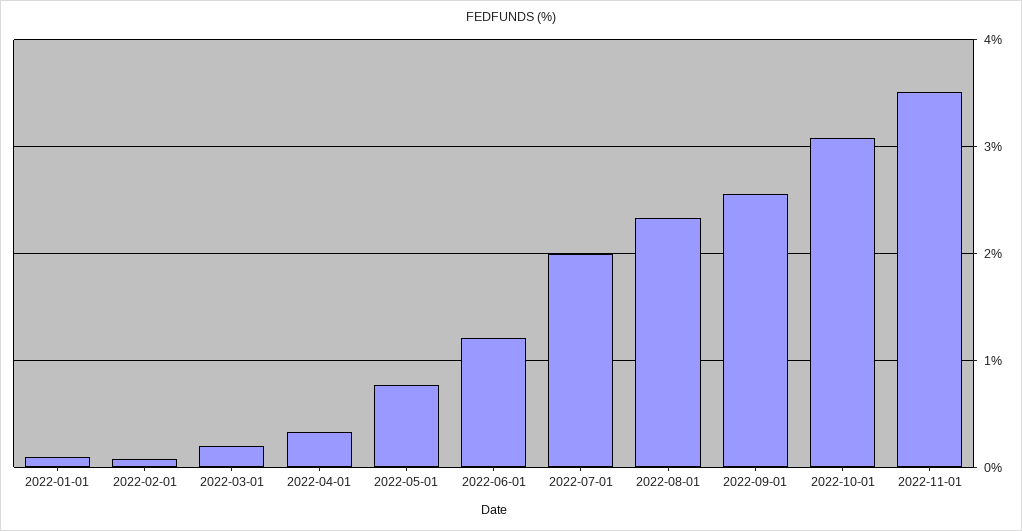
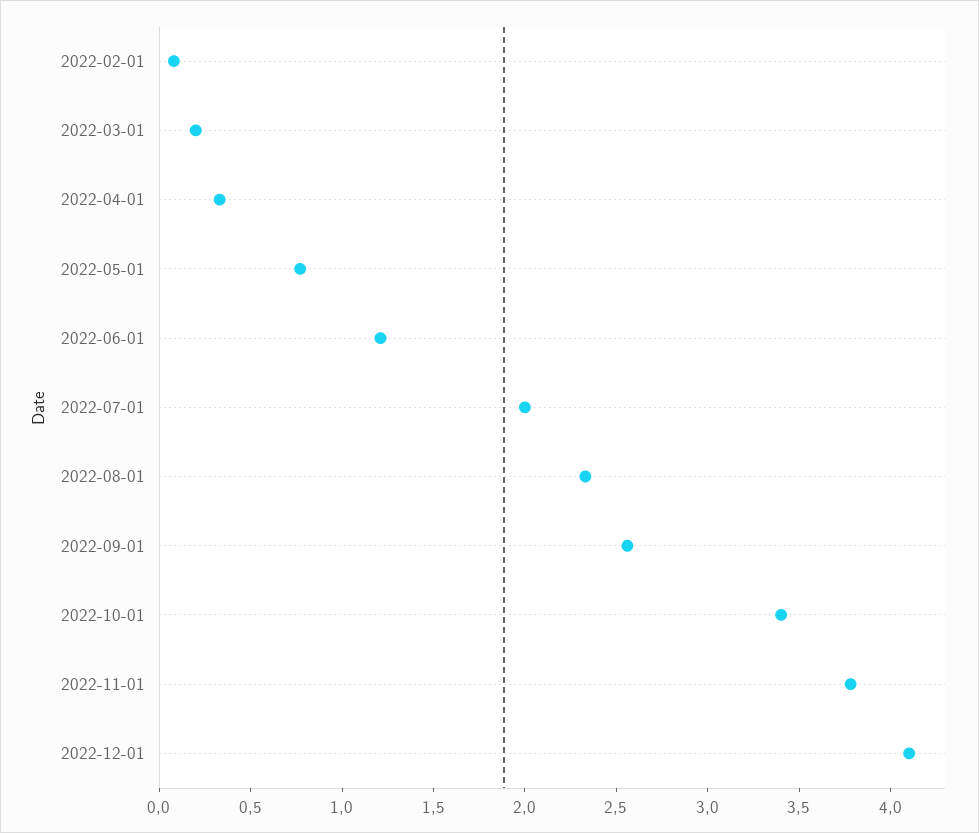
2022-01-01: 0.1 -> none
2022-10-01: 3.1 -> 3.4
2022-11-01: 3.5 -> 3.8
2022-12-01: none -> 4.1

